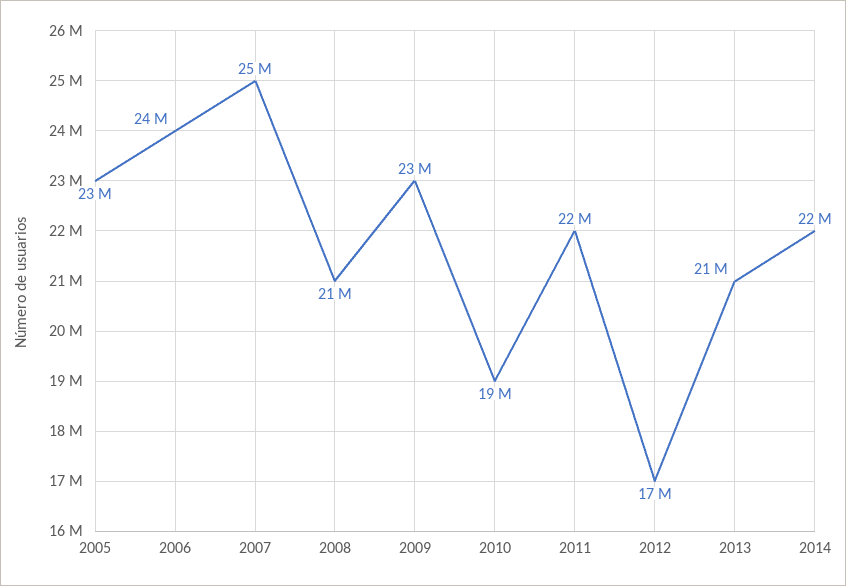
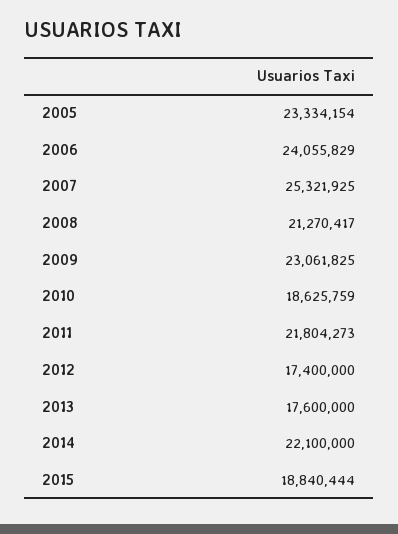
2013: 21000000 -> 17600000
2015: none -> 18840444

